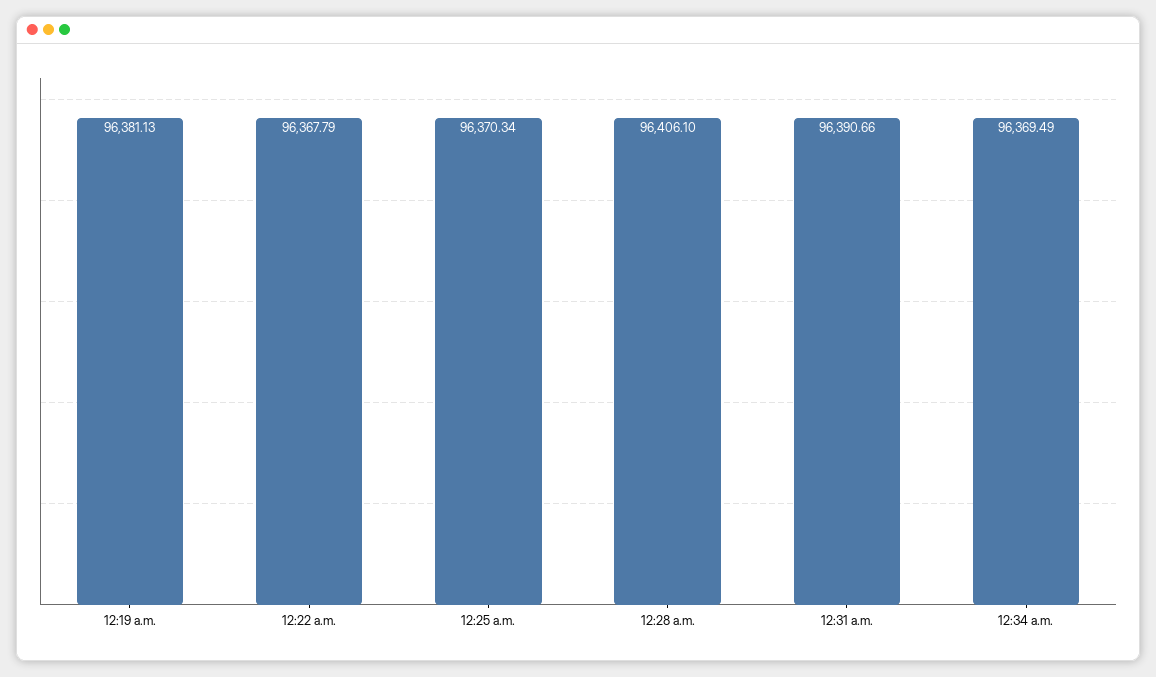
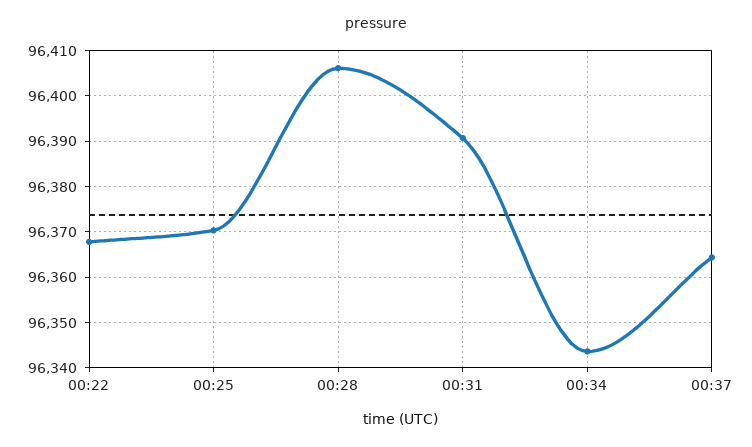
12:19 a.m.: 96381.13 -> none
12:34 a.m.: 96369.49 -> 96344
00:37: none -> 96364

